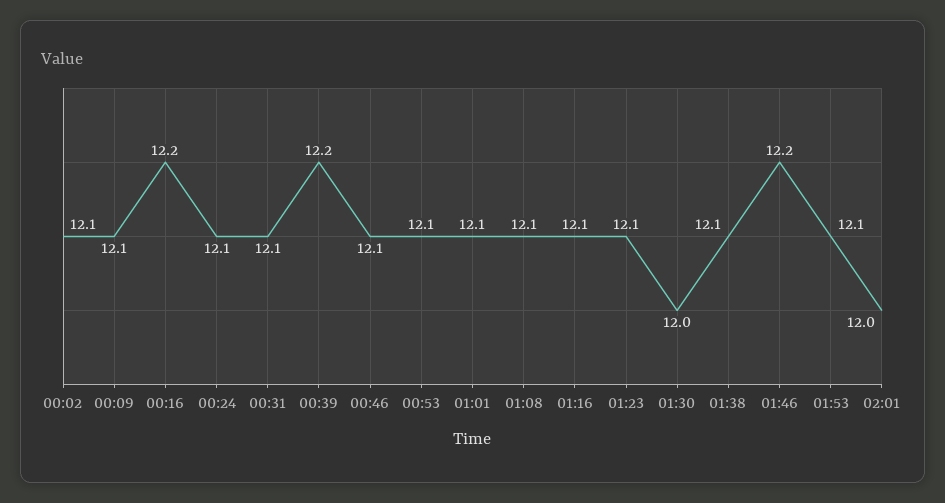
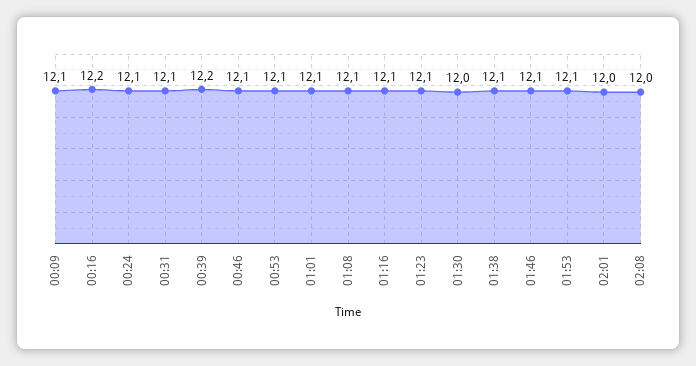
00:02: 12.1 -> none
01:46: 12.2 -> 12.1
02:08: none -> 12

